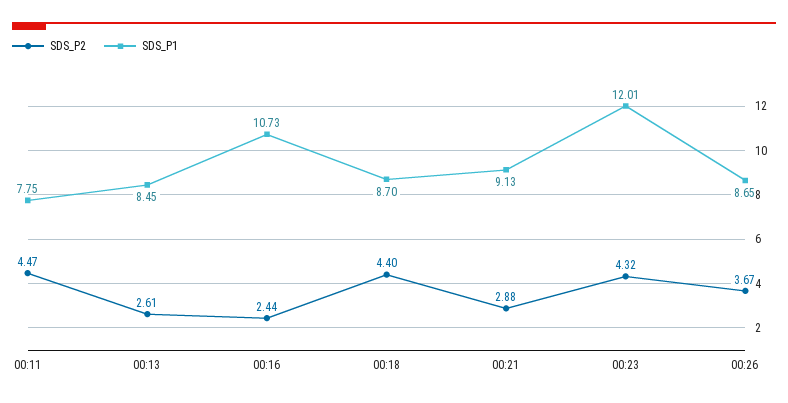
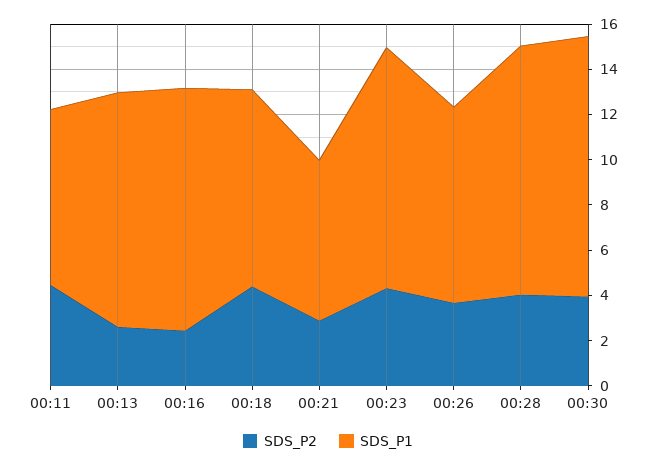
SDS_P1, 00:13: 8.45 -> 10.5
SDS_P1, 00:21: 9.13 -> 7
SDS_P1, 00:23: 12.01 -> 10.5
SDS_P2, 00:28: none -> 4
SDS_P1, 00:28: none -> 11
SDS_P2, 00:30: none -> 4
SDS_P1, 00:30: none -> 11.5

